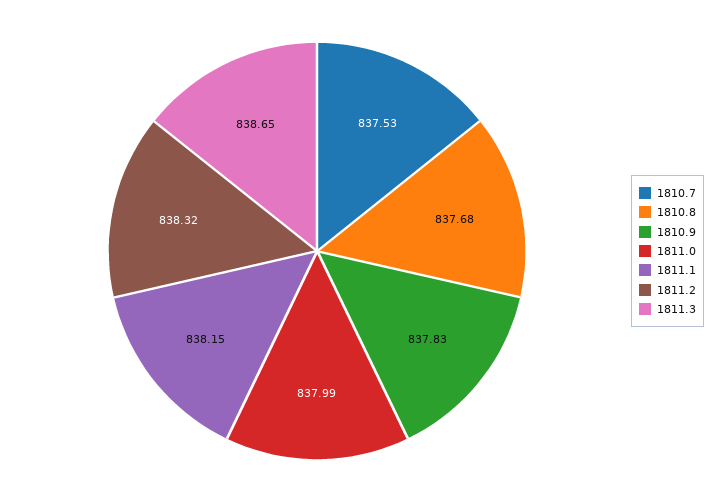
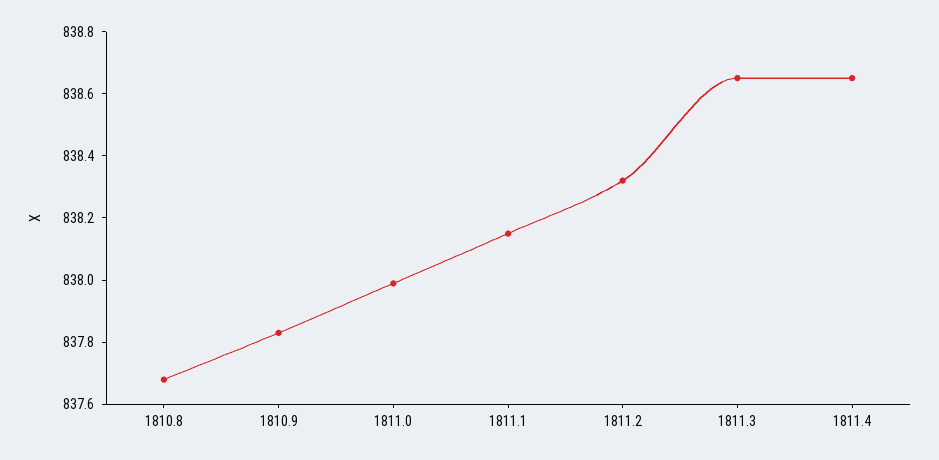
1810.7: 837.53 -> none
1811.4: none -> 838.65

